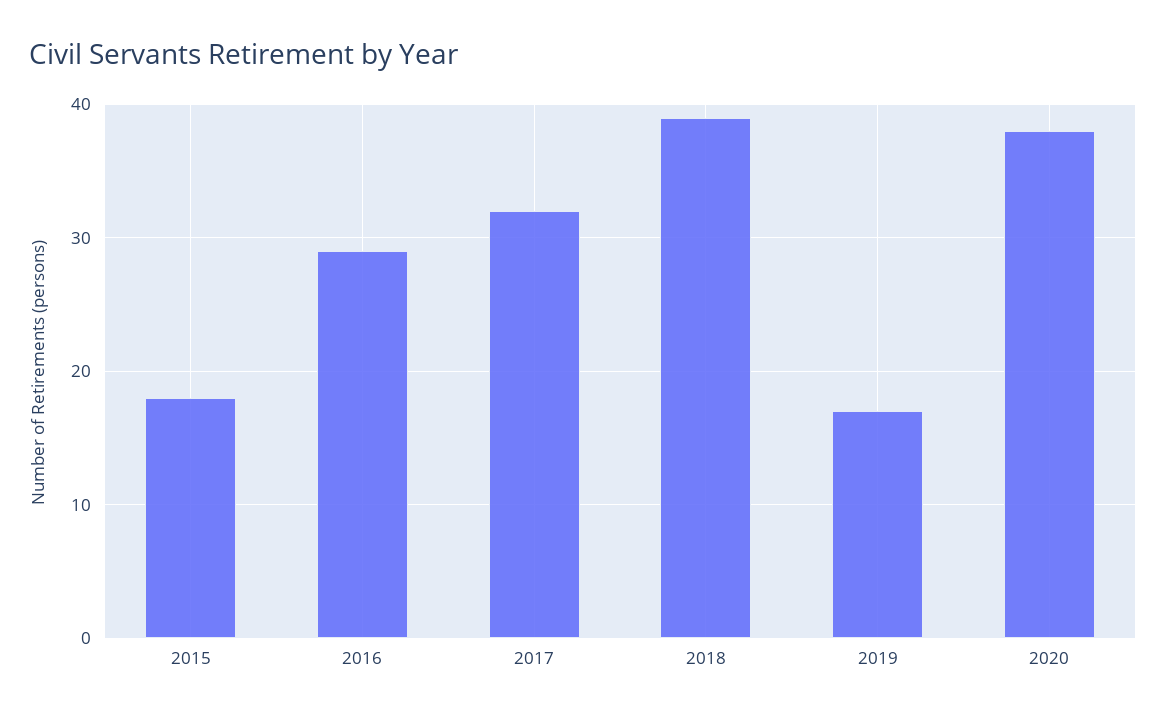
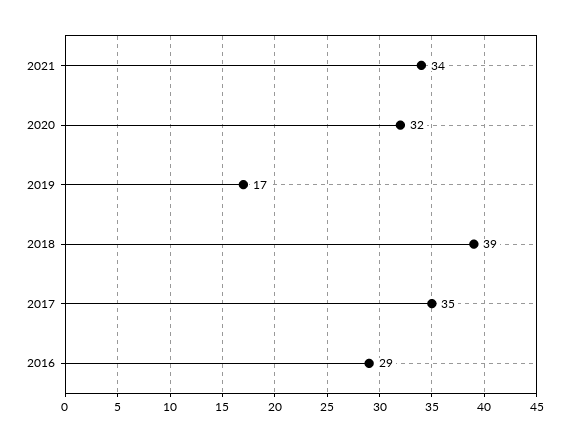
2015: 18 -> none
2017: 32 -> 35
2020: 38 -> 32
2021: none -> 34

